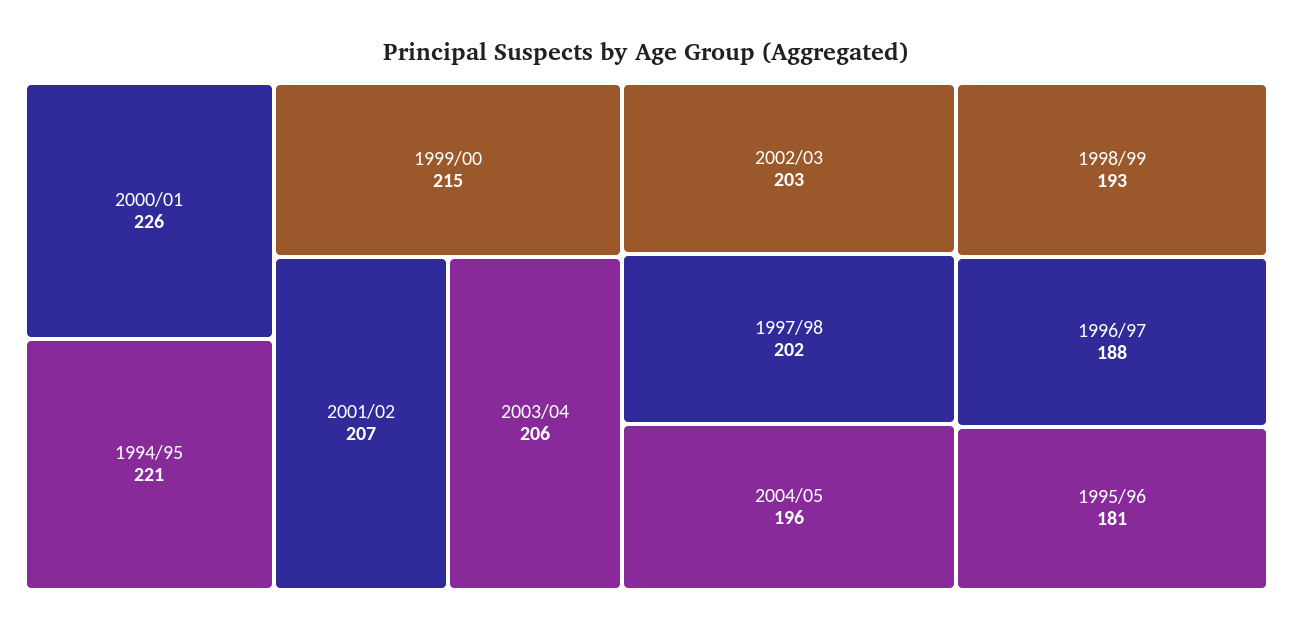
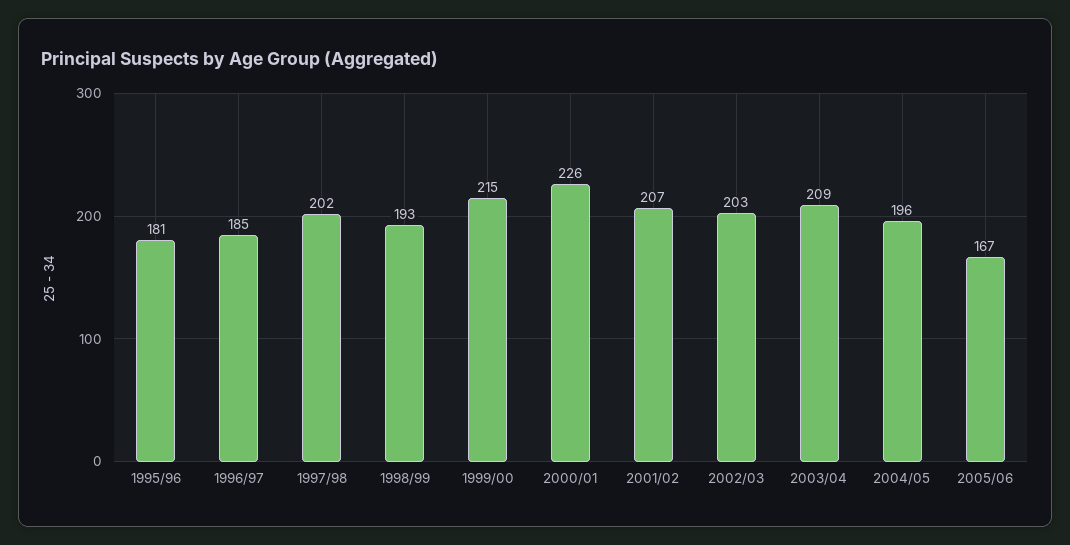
1994/95: 221 -> none
2003/04: 206 -> 209
1996/97: 188 -> 185
2005/06: none -> 167

